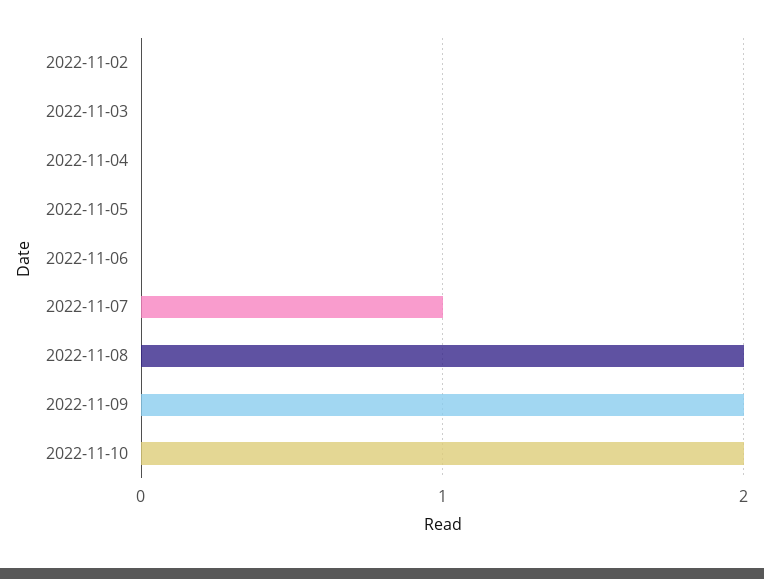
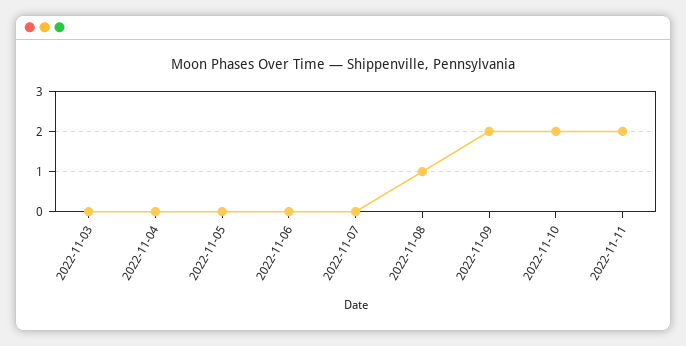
2022-11-02: 0 -> none
2022-11-07: 1 -> 0
2022-11-08: 2 -> 1
2022-11-11: none -> 2

